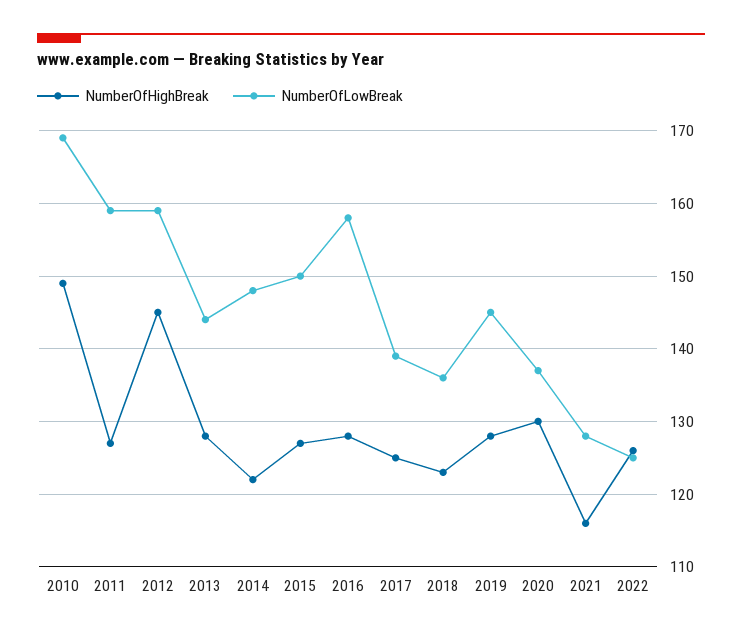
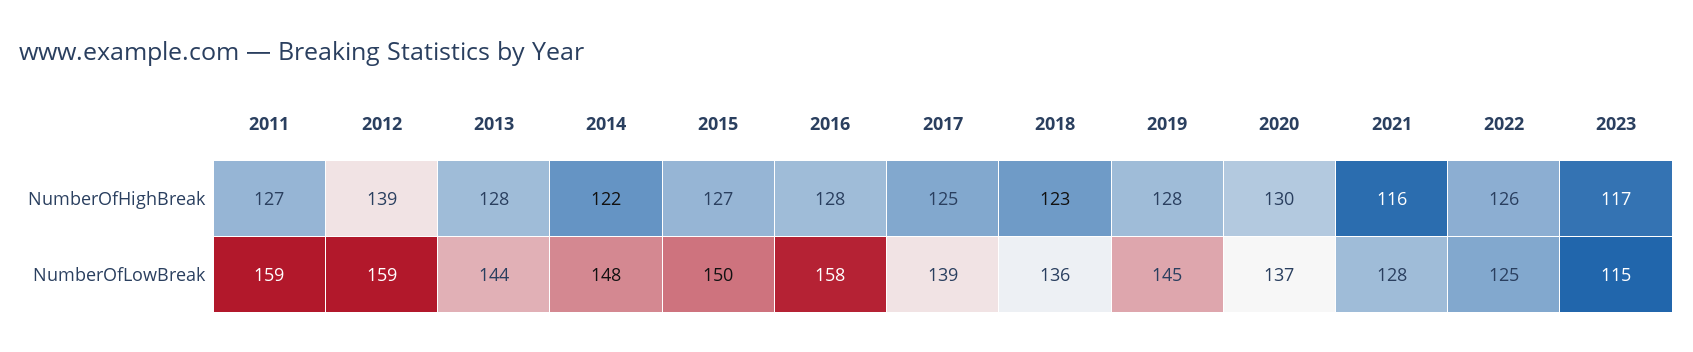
NumberOfHighBreak, 2010: 149 -> none
NumberOfLowBreak, 2010: 169 -> none
NumberOfHighBreak, 2012: 145 -> 139
NumberOfHighBreak, 2023: none -> 117
NumberOfLowBreak, 2023: none -> 115

